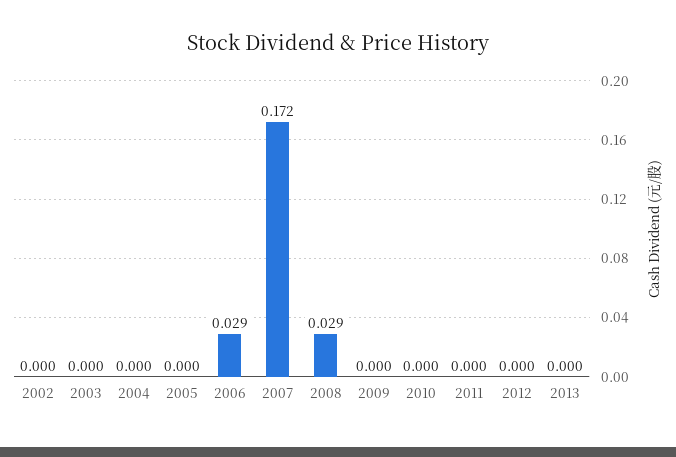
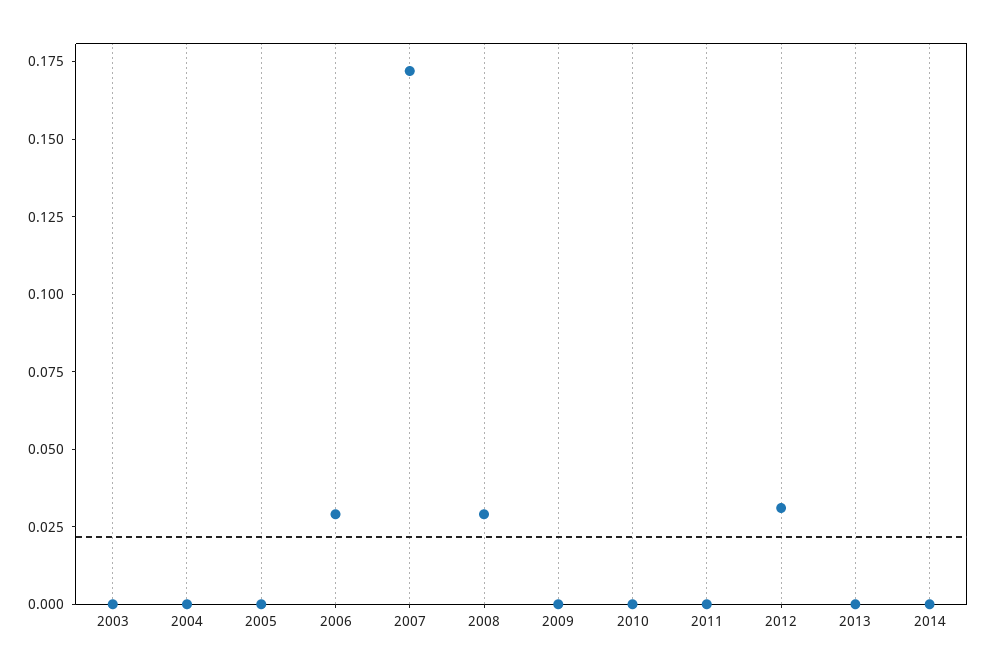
2002: 0 -> none
2012: 0 -> 0.03
2014: none -> 0

